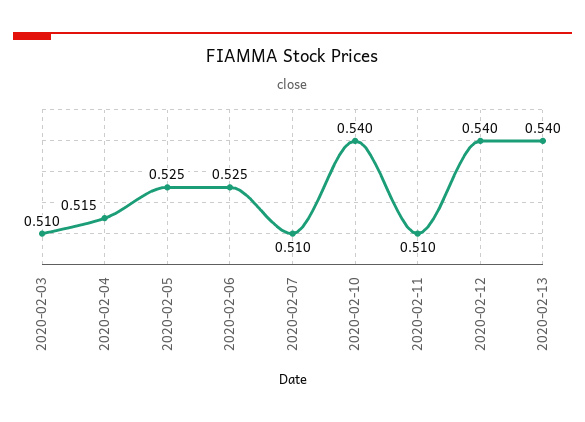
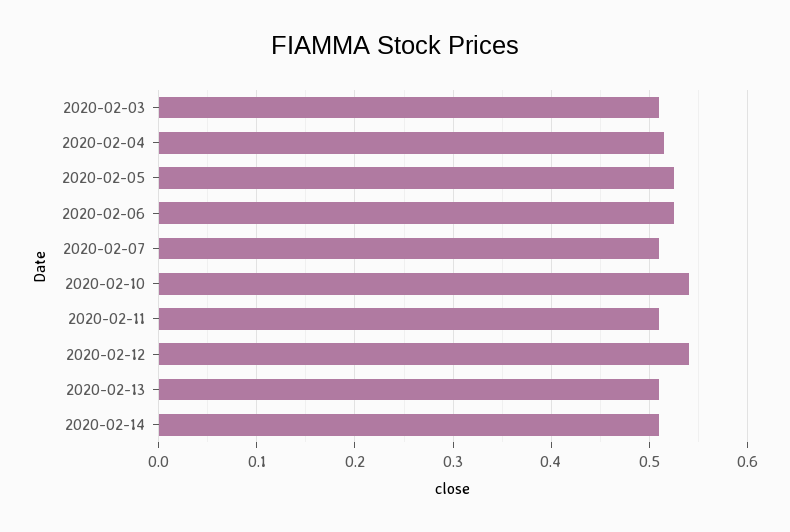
2020-02-13: 0.54 -> 0.51
2020-02-14: none -> 0.51

